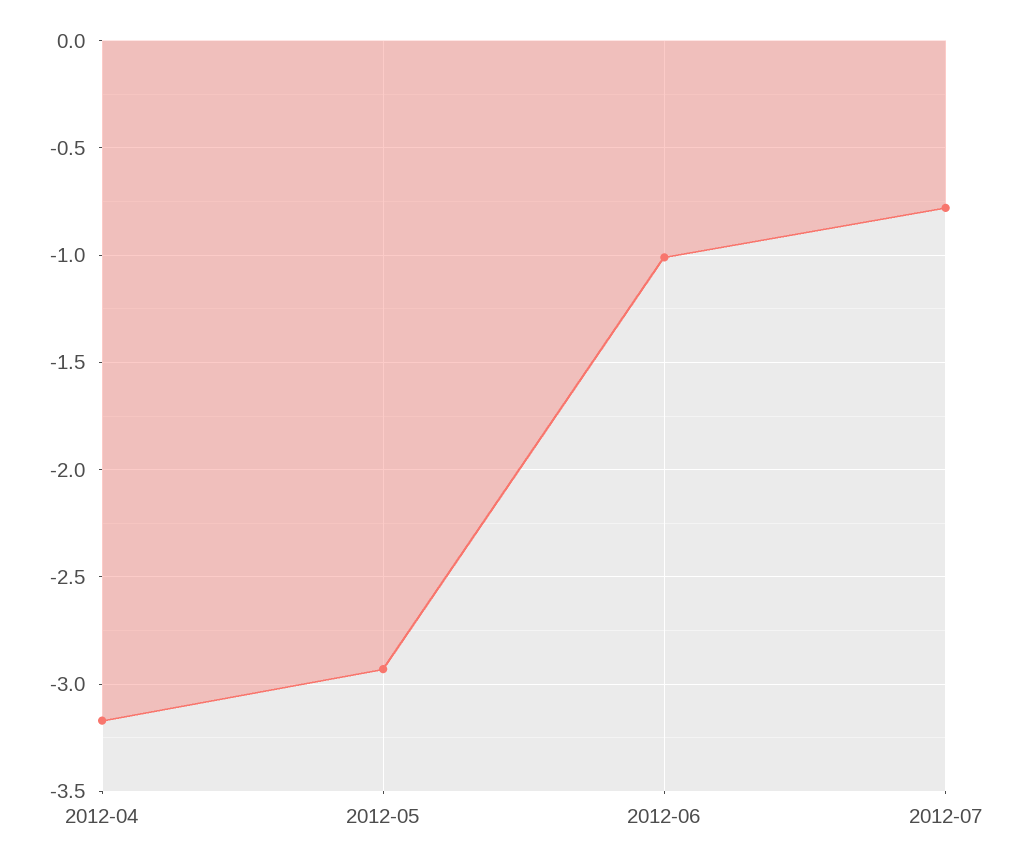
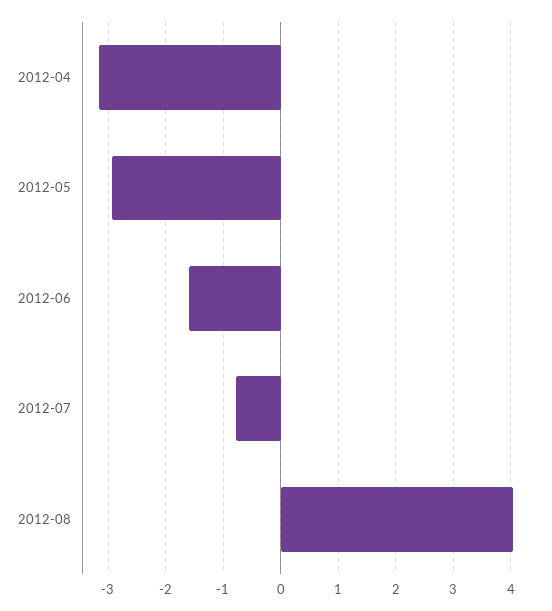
2012-06: -1 -> -1.6
2012-08: none -> 4

